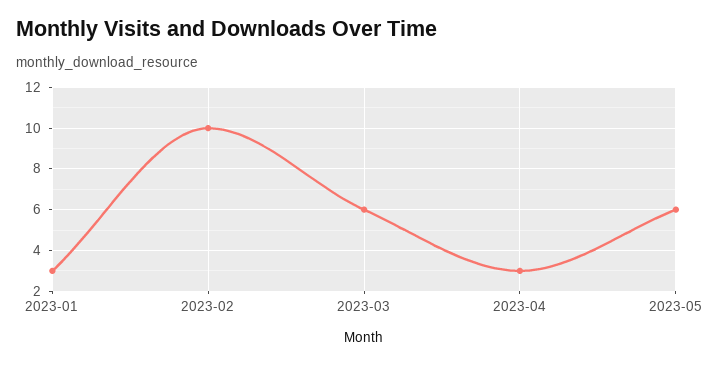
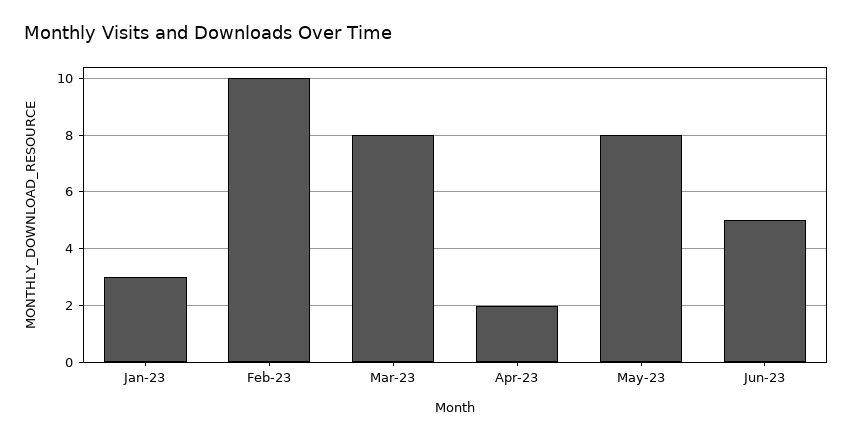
2023-03: 6 -> 8
2023-04: 3 -> 2
2023-05: 6 -> 8
Jun-23: none -> 5

